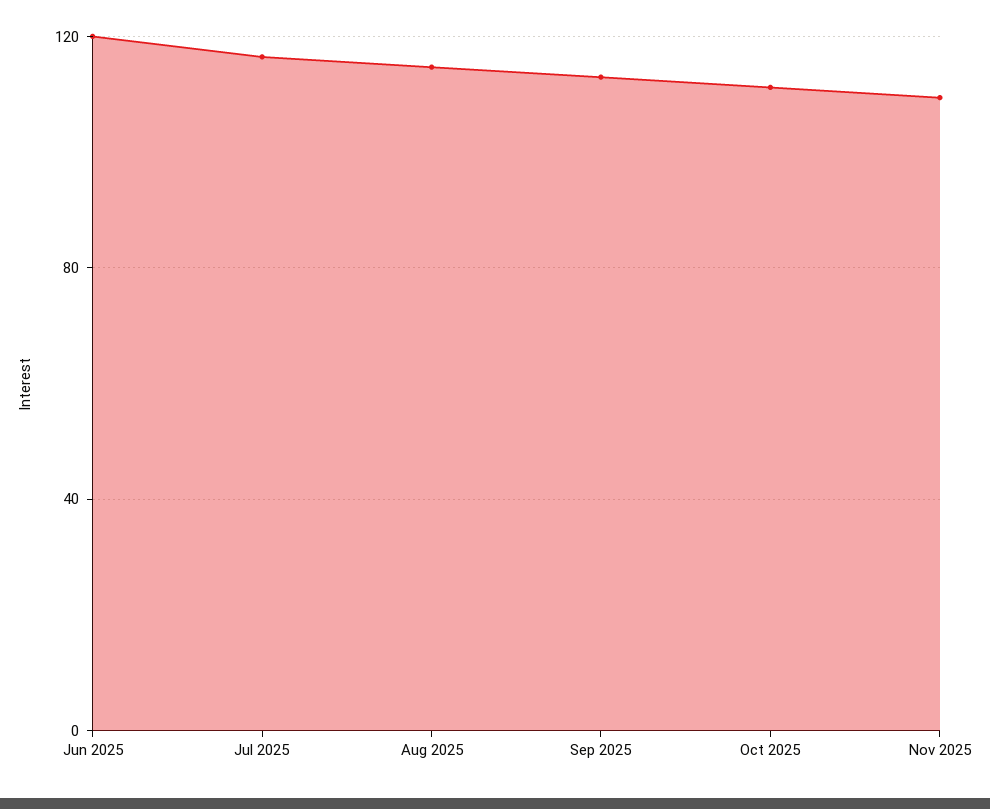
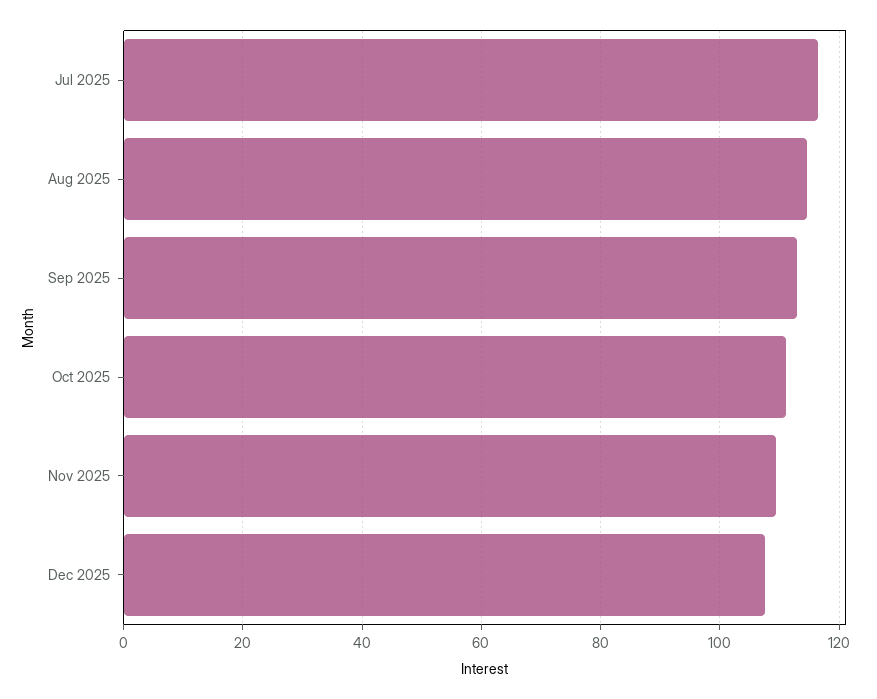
Jun 2025: 120 -> none
Dec 2025: none -> 108

